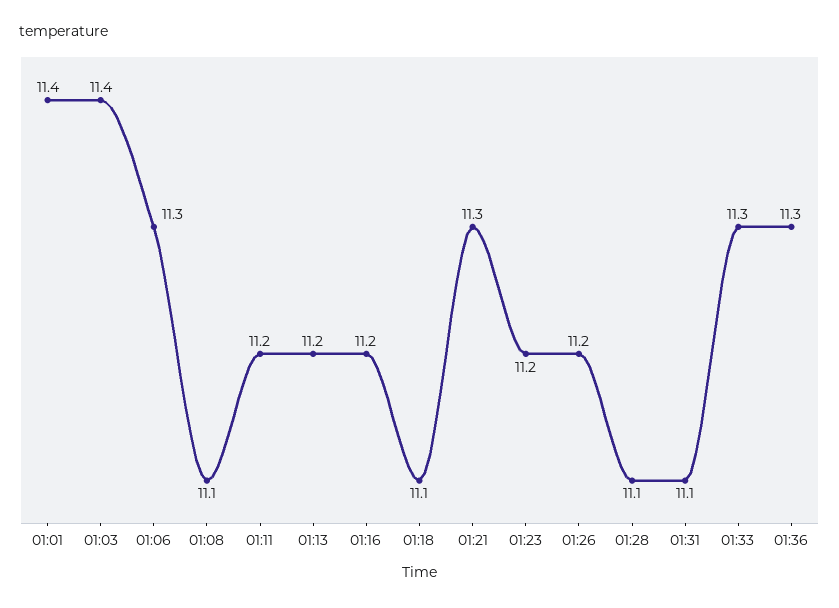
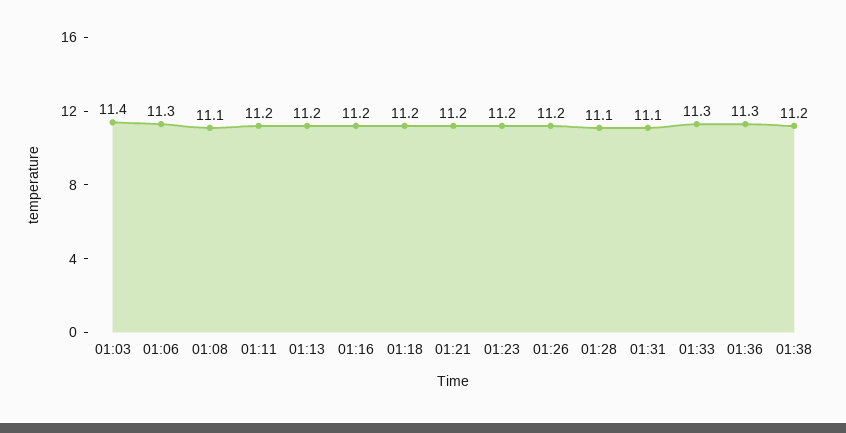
01:01: 11.4 -> none
01:18: 11.1 -> 11.2
01:21: 11.3 -> 11.2
01:38: none -> 11.2

